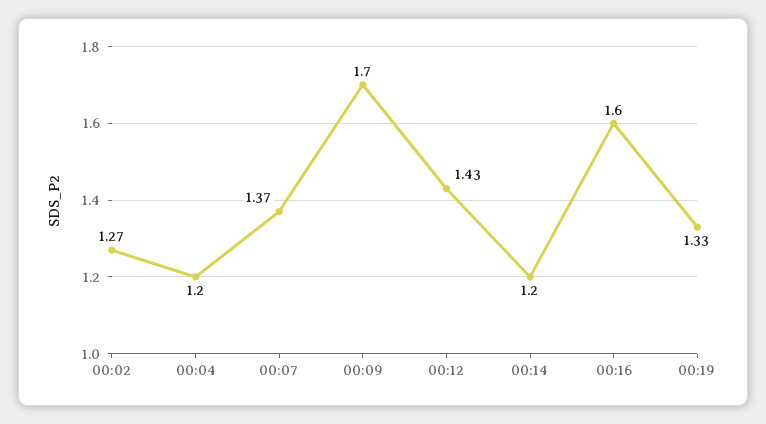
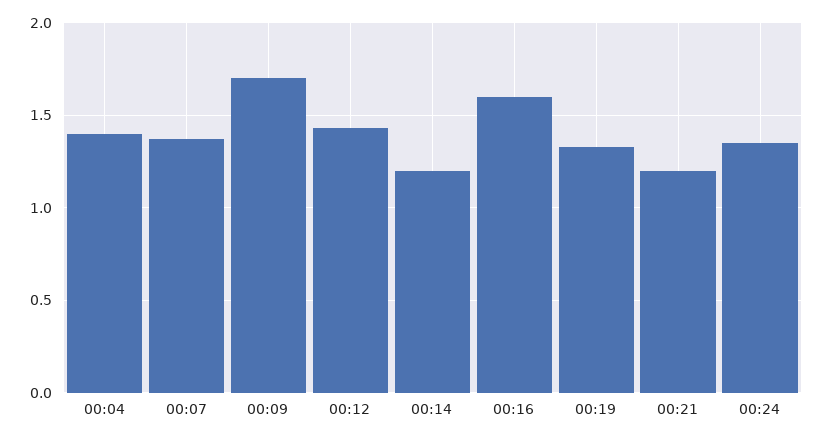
00:02: 1.27 -> none
00:04: 1.2 -> 1.4
00:21: none -> 1.2
00:24: none -> 1.35

